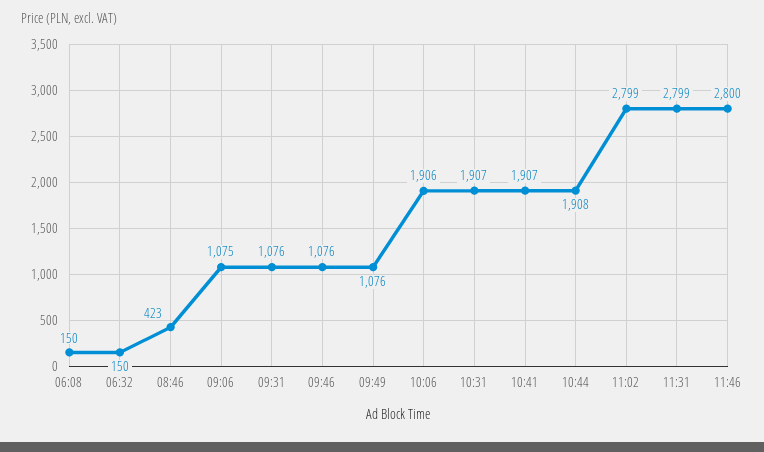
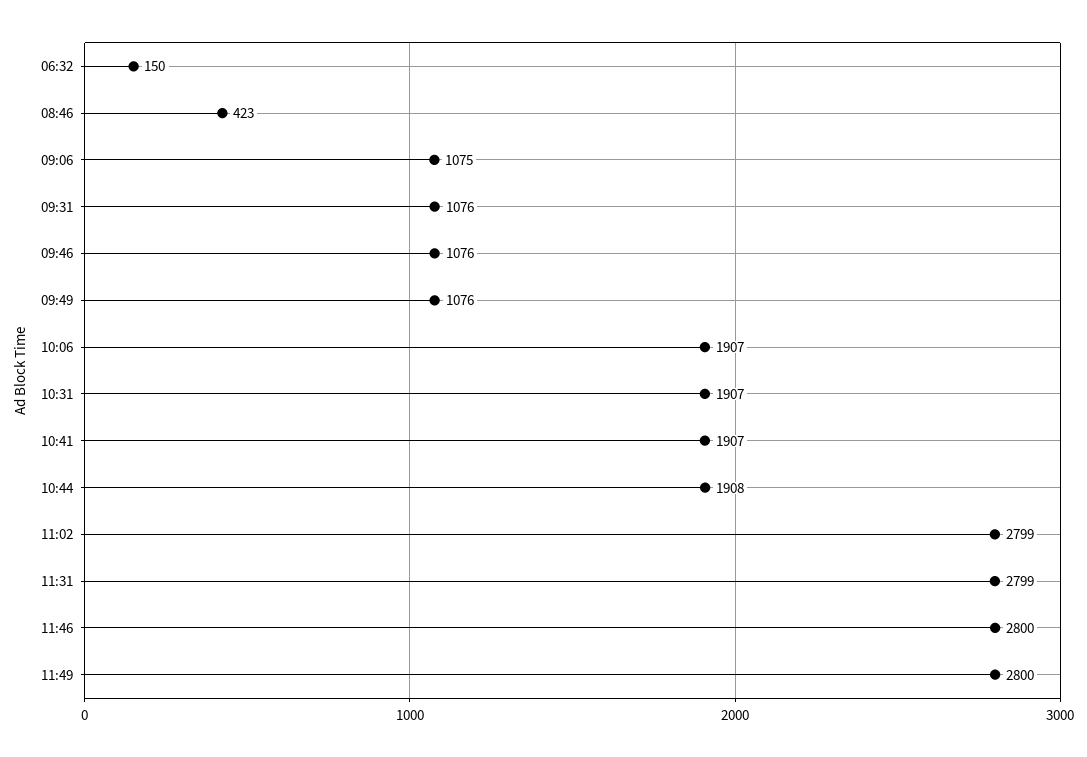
06:08: 150 -> none
10:06: 1906 -> 1907
11:49: none -> 2800

